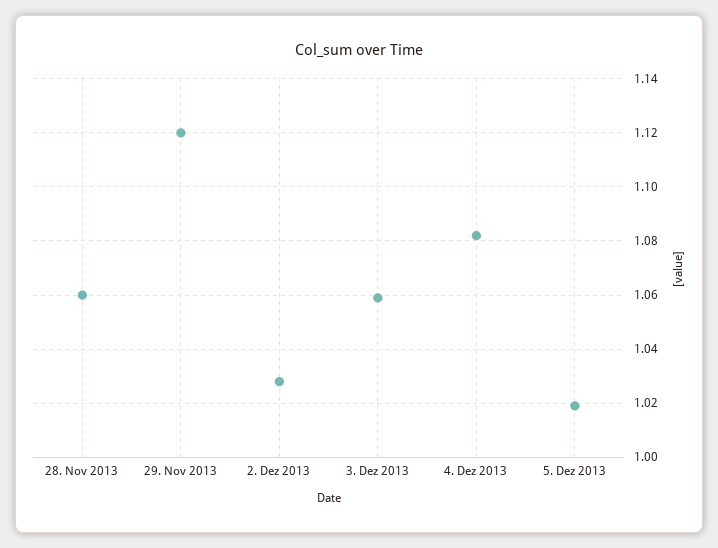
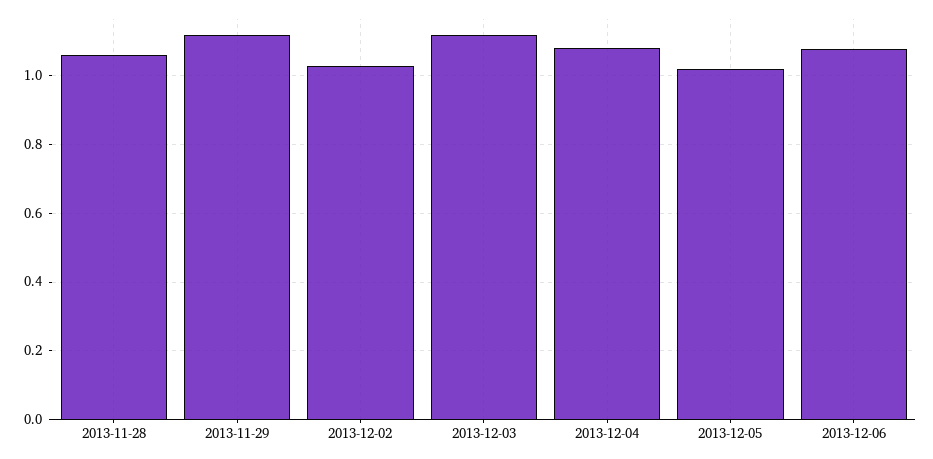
3. Dez 2013: 1.06 -> 1.12
2013-12-06: none -> 1.08

